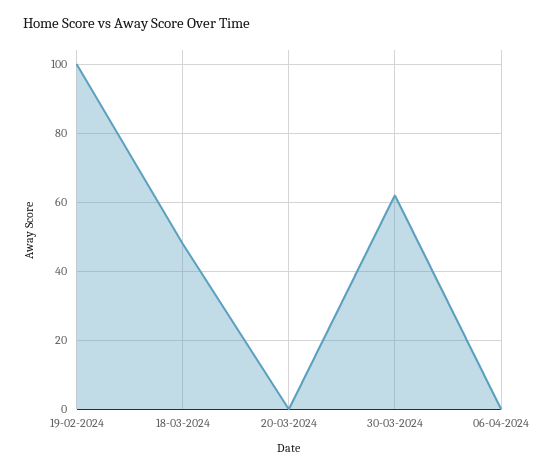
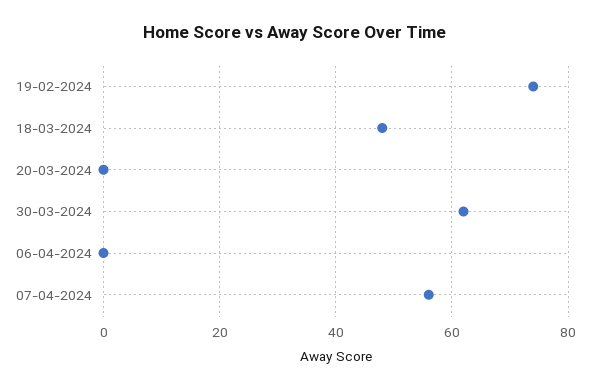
19-02-2024: 100 -> 75
07-04-2024: none -> 55

